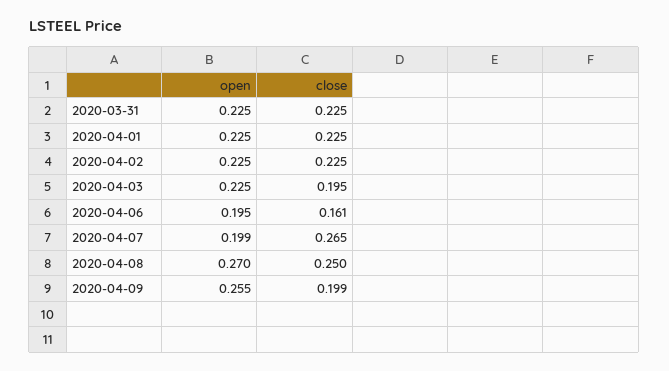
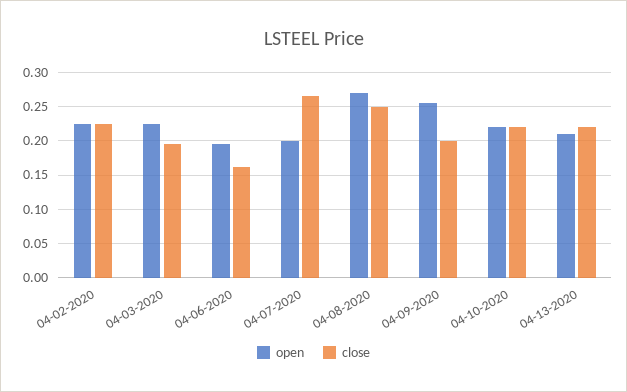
open, 2020-03-31: 0.225 -> none
close, 2020-03-31: 0.225 -> none
open, 2020-04-01: 0.225 -> none
close, 2020-04-01: 0.225 -> none
open, 04-10-2020: none -> 0.22
close, 04-10-2020: none -> 0.22
open, 04-13-2020: none -> 0.21
close, 04-13-2020: none -> 0.22

